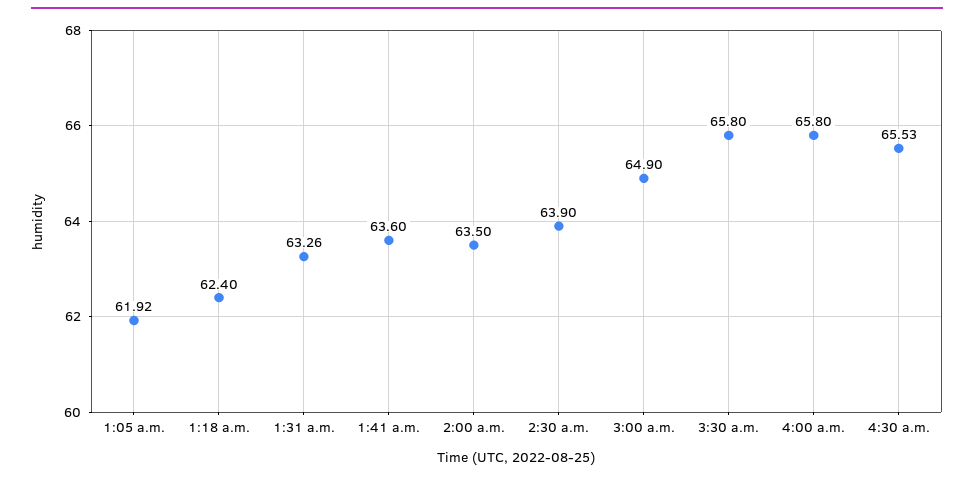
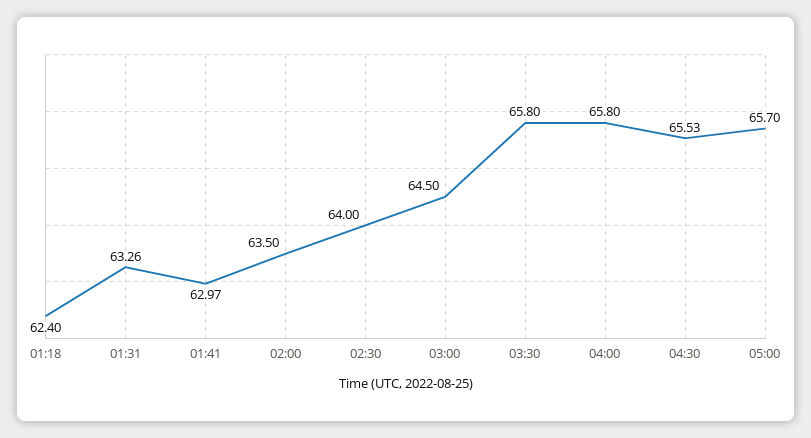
1:05 a.m.: 61.92 -> none
1:41 a.m.: 63.6 -> 62.97
2:30 a.m.: 63.9 -> 64
3:00 a.m.: 64.9 -> 64.5
05:00: none -> 65.7

